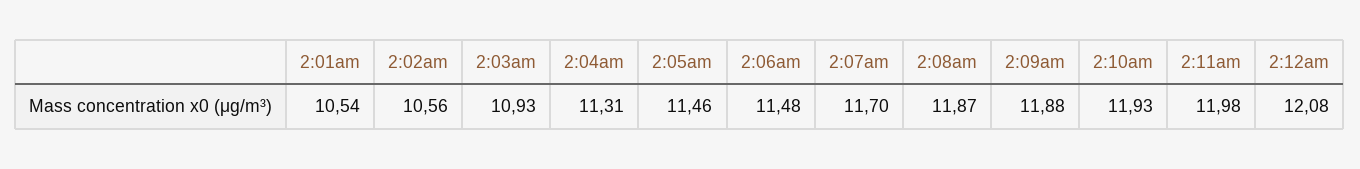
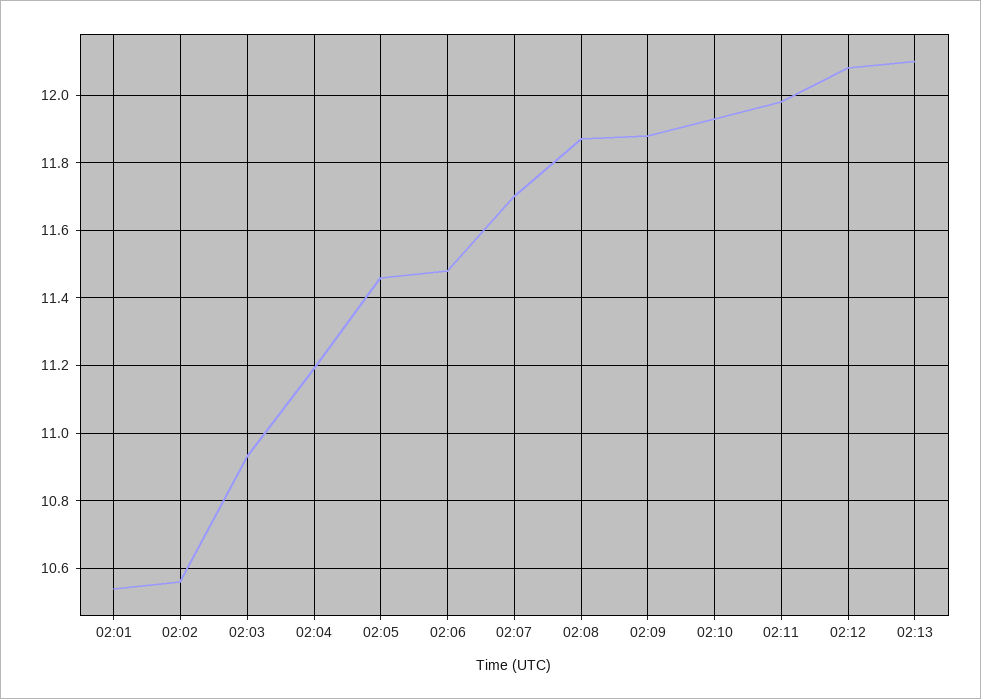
2:04am: 11.31 -> 11.2
02:13: none -> 12.1

